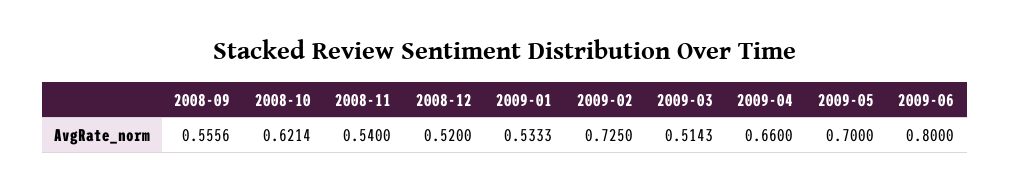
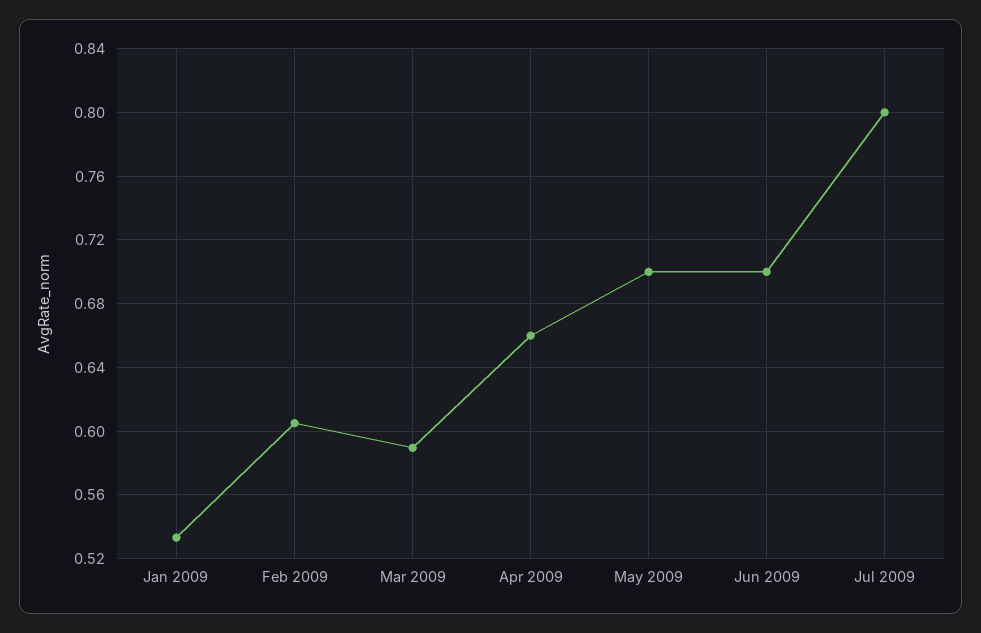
2008-09: 0.5556 -> none
2008-10: 0.6214 -> none
2008-11: 0.54 -> none
2008-12: 0.52 -> none
2009-02: 0.725 -> 0.605
2009-03: 0.5143 -> 0.59
2009-06: 0.8 -> 0.7
Jul 2009: none -> 0.8

